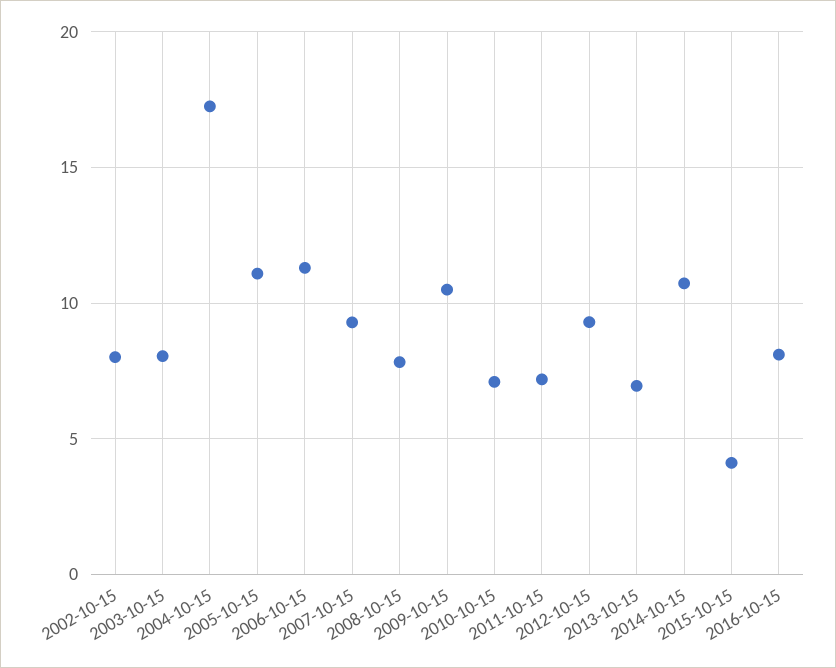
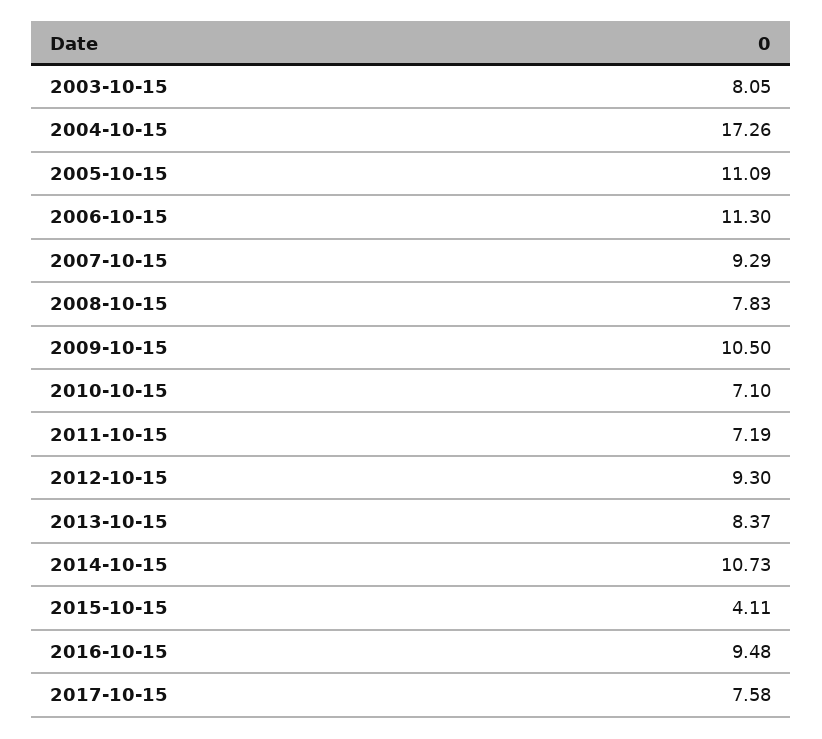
2002-10-15: 8 -> none
2013-10-15: 7 -> 8.37
2016-10-15: 8 -> 9.48
2017-10-15: none -> 7.58

